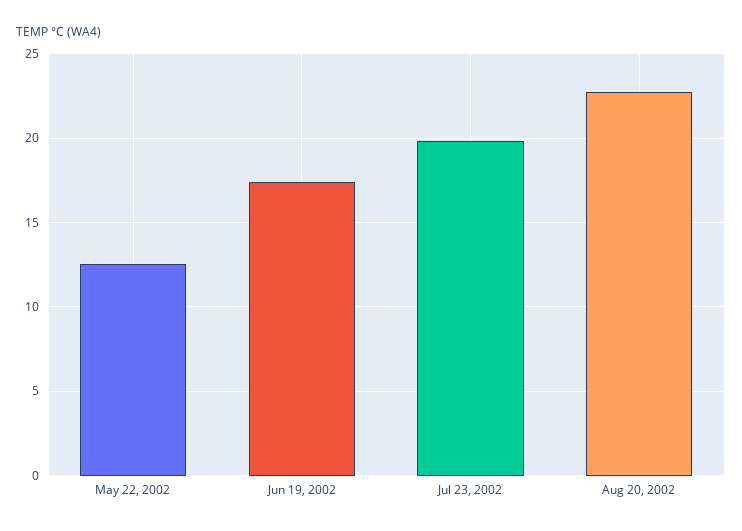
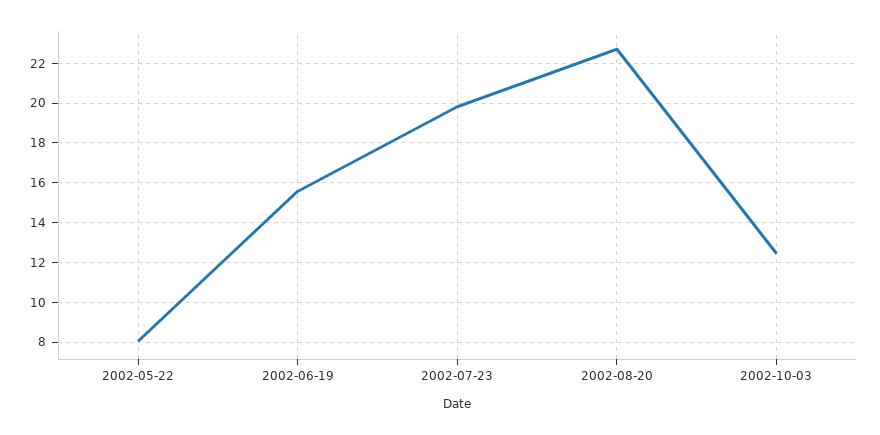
May 22, 2002: 12.5 -> 8
Jun 19, 2002: 17.5 -> 15.5
2002-10-03: none -> 12.5

